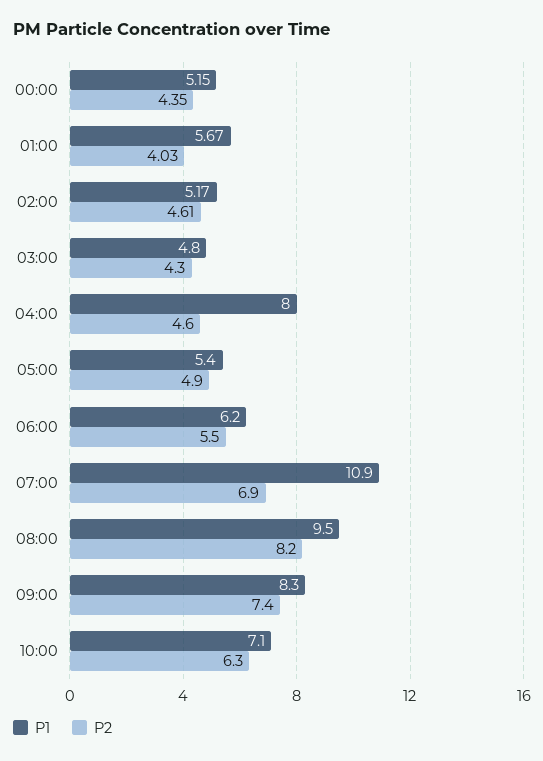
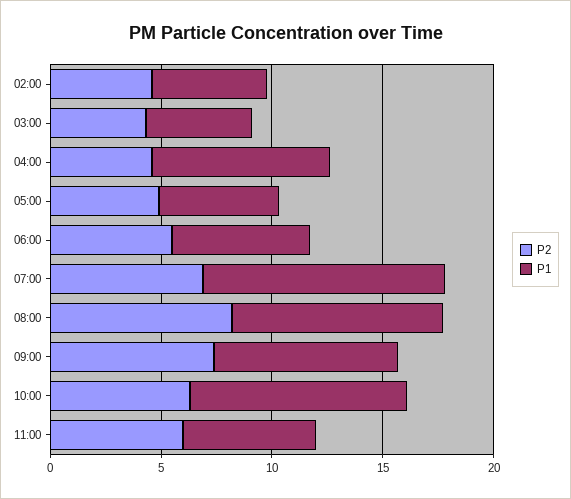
P1, 00:00: 5.15 -> none
P2, 00:00: 4.35 -> none
P1, 01:00: 5.67 -> none
P2, 01:00: 4.03 -> none
P1, 10:00: 7.1 -> 10
P2, 11:00: none -> 6
P1, 11:00: none -> 6

